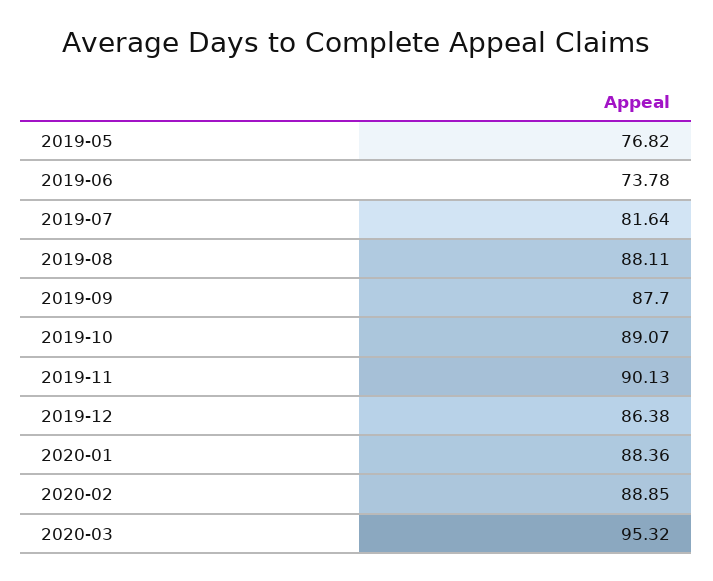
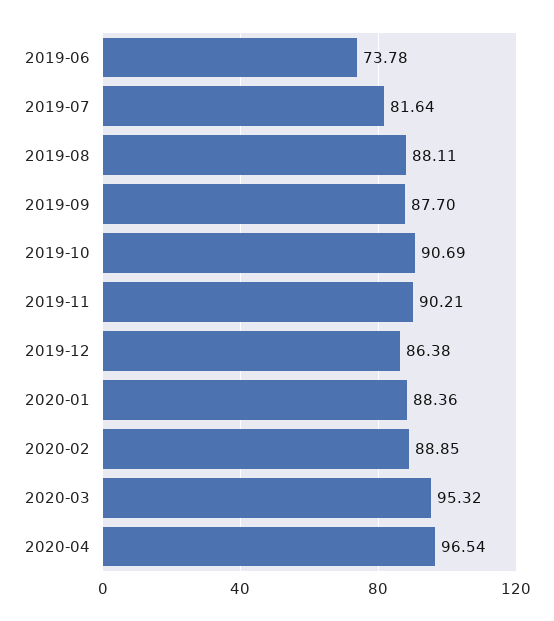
2019-05: 76.82 -> none
2019-10: 89.07 -> 90.69
2019-11: 90.13 -> 90.21
2020-04: none -> 96.54

